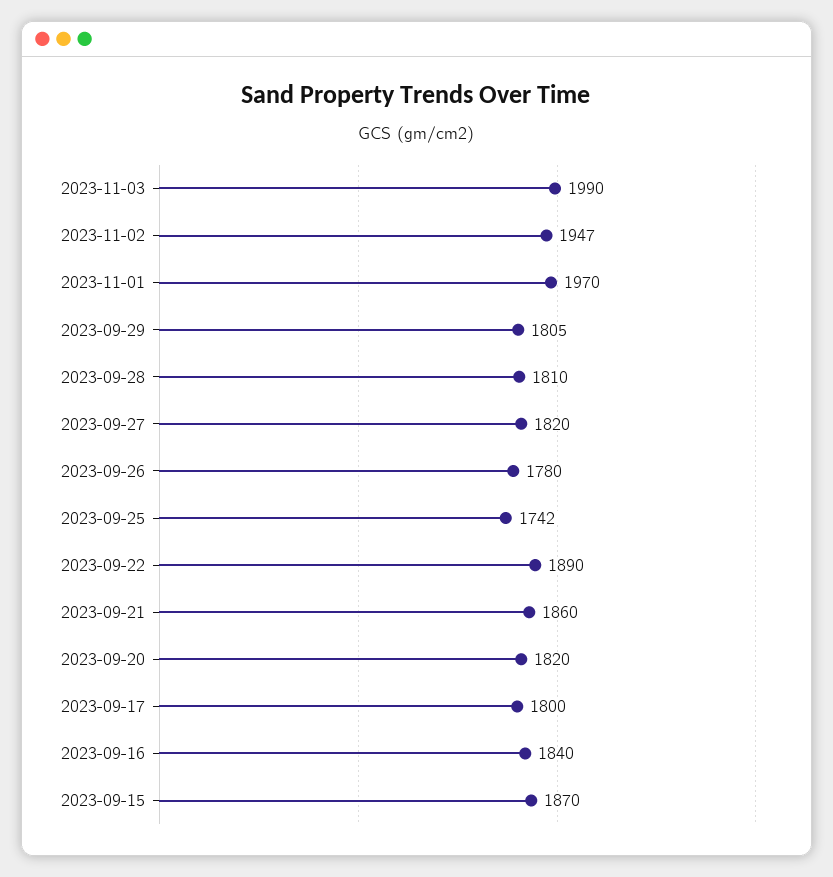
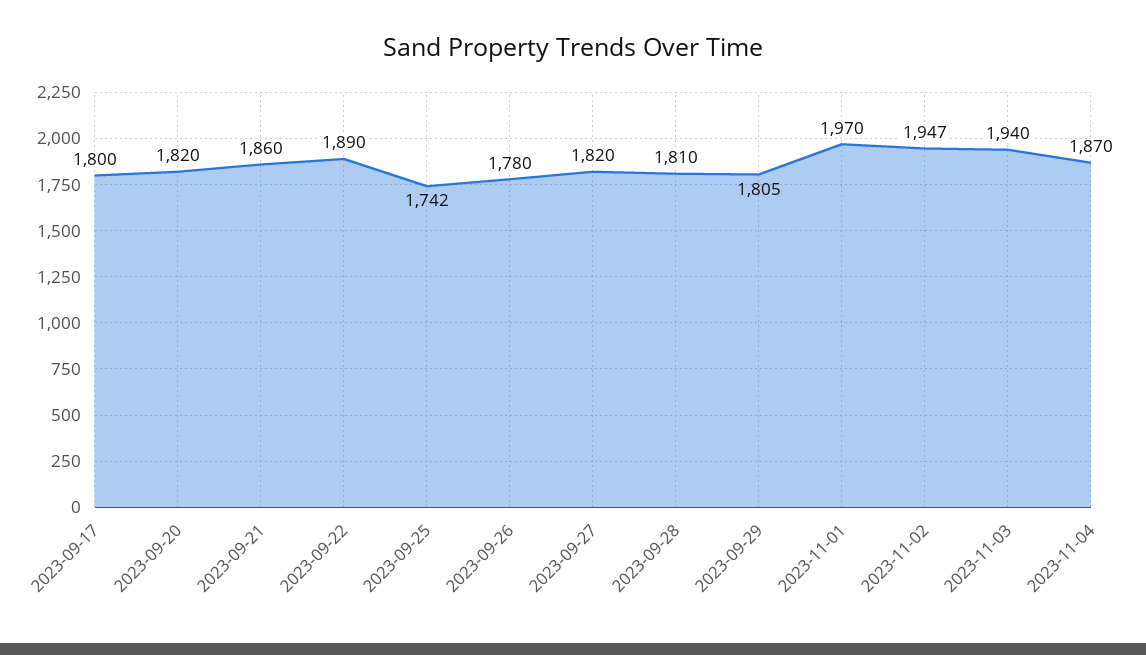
2023-11-03: 1990 -> 1940
2023-09-16: 1840 -> none
2023-09-15: 1870 -> none
2023-11-04: none -> 1870

